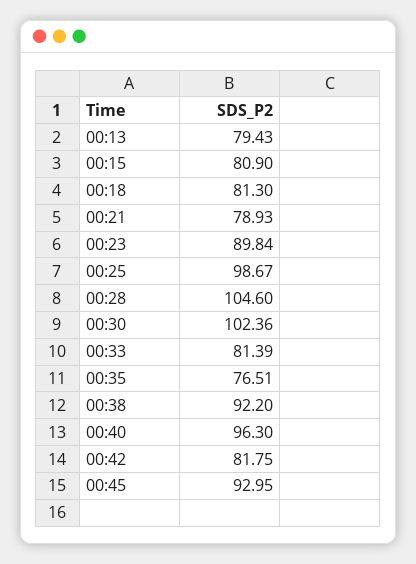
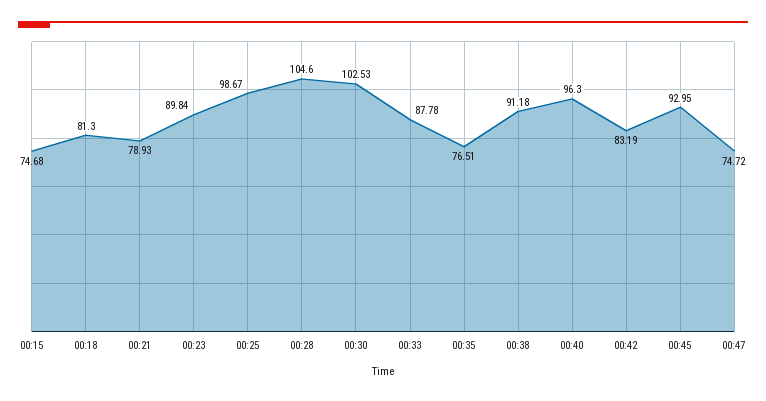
00:13: 79.43 -> none
00:15: 80.9 -> 74.68
00:30: 102.36 -> 102.53
00:33: 81.39 -> 87.78
00:38: 92.2 -> 91.18
00:42: 81.75 -> 83.19
00:47: none -> 74.72

